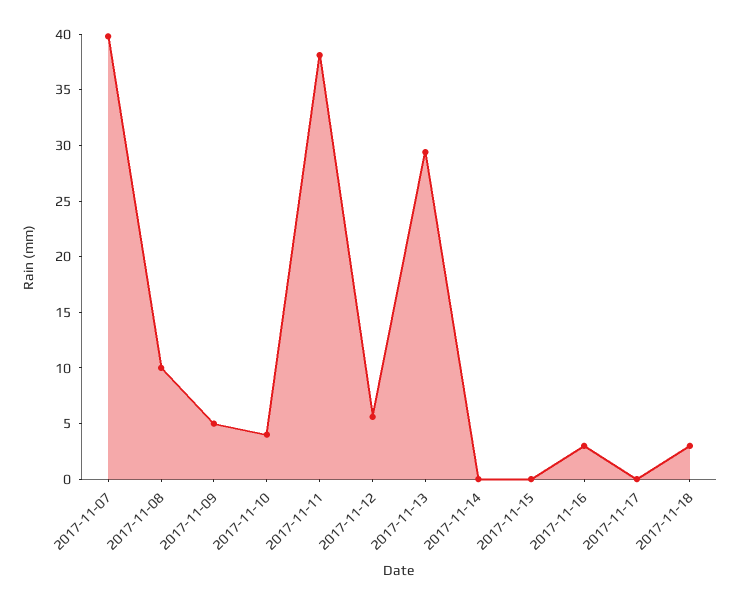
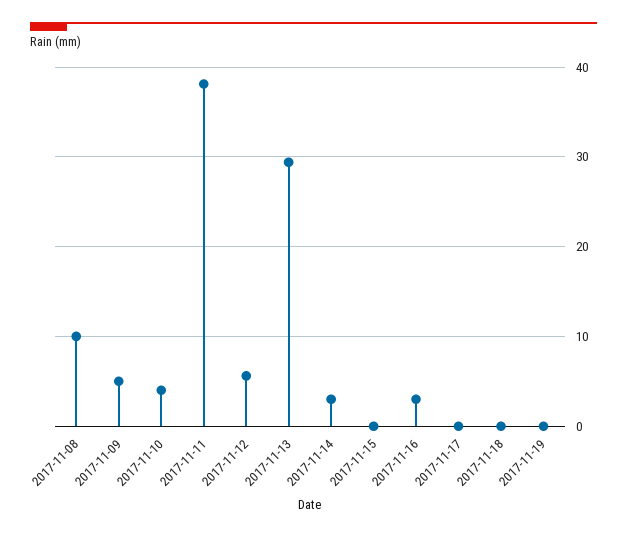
2017-11-07: 40 -> none
2017-11-14: 0 -> 3
2017-11-18: 3 -> 0
2017-11-19: none -> 0

